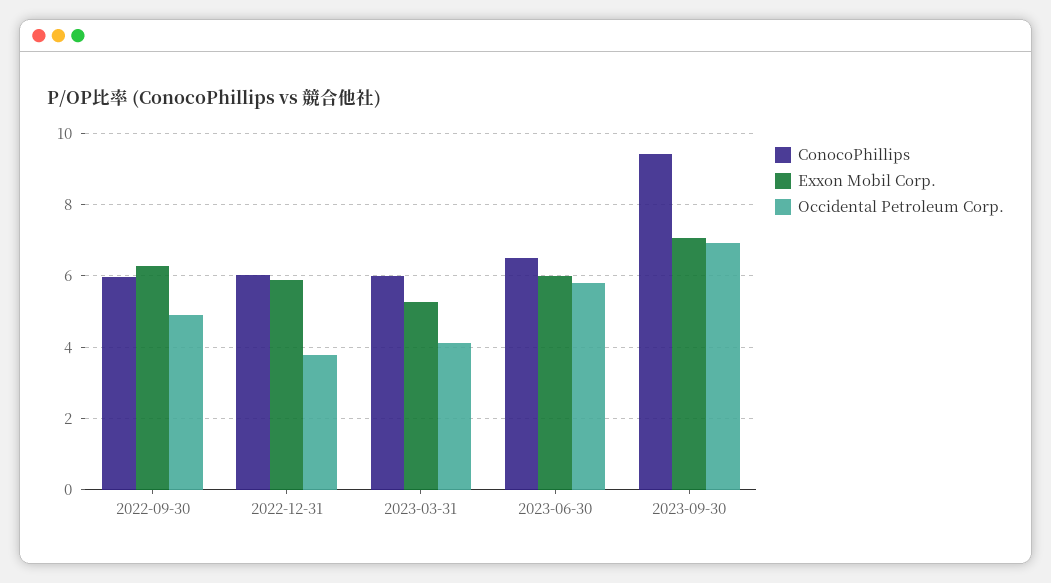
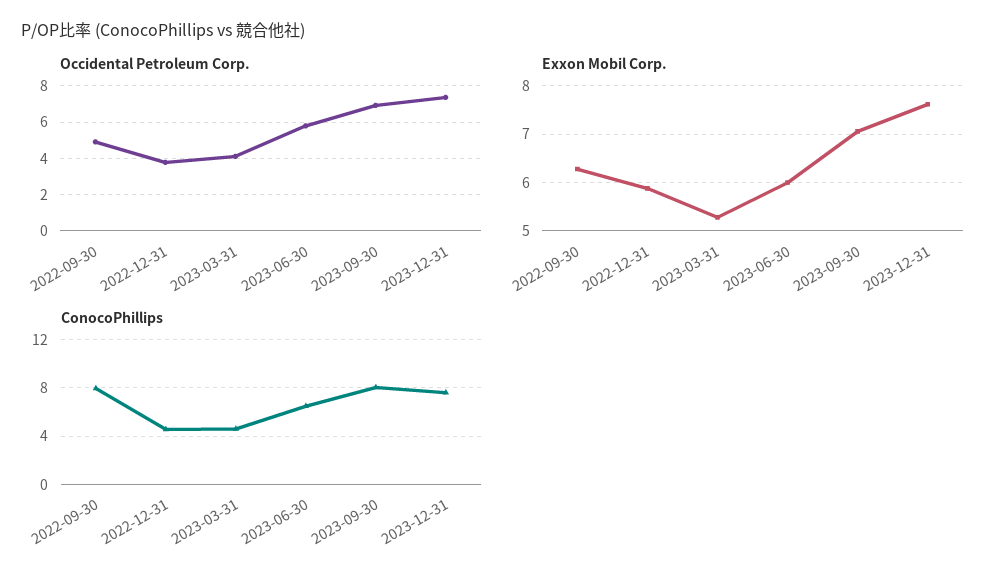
ConocoPhillips, 2022-09-30: 6 -> 8
ConocoPhillips, 2022-12-31: 6 -> 4.5
ConocoPhillips, 2023-03-31: 6 -> 4.5
ConocoPhillips, 2023-09-30: 9.4 -> 8
Occidental Petroleum Corp., 2023-12-31: none -> 7.5
Exxon Mobil Corp., 2023-12-31: none -> 7.6
ConocoPhillips, 2023-12-31: none -> 7.5

